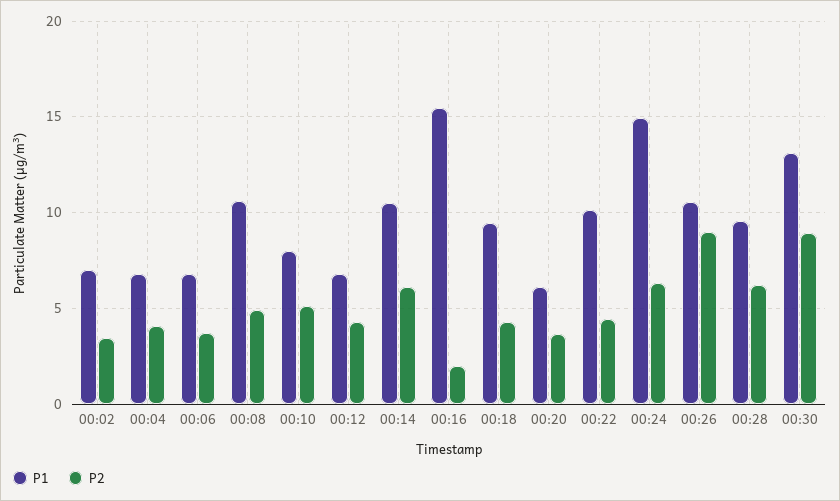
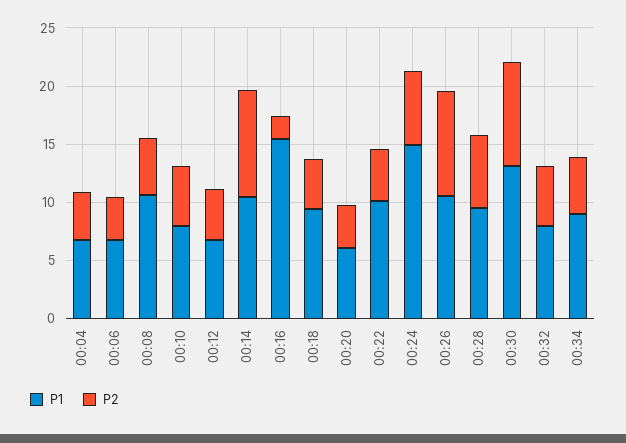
P1, 00:02: 7 -> none
P2, 00:02: 3.5 -> none
P2, 00:14: 6 -> 9
P1, 00:32: none -> 8
P2, 00:32: none -> 5
P1, 00:34: none -> 9
P2, 00:34: none -> 5

